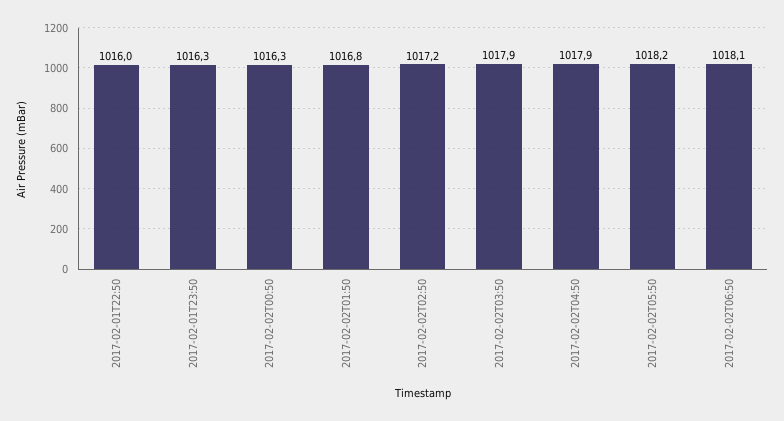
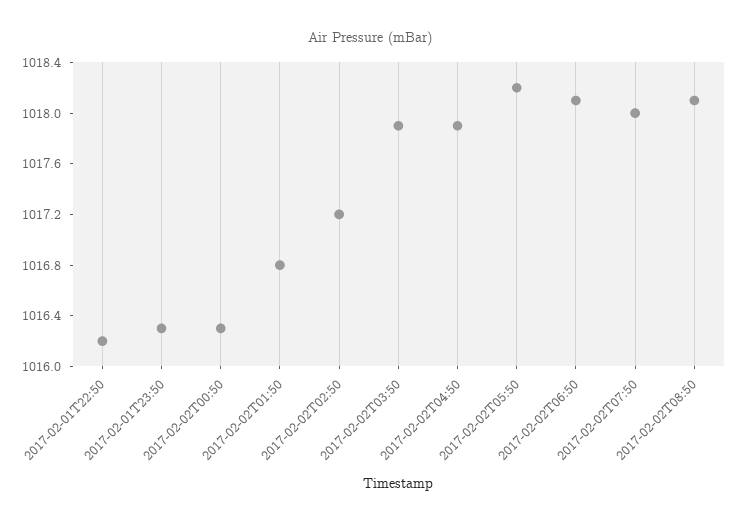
2017-02-01T22:50: 1016 -> 1016.2
2017-02-02T07:50: none -> 1018
2017-02-02T08:50: none -> 1018.1

